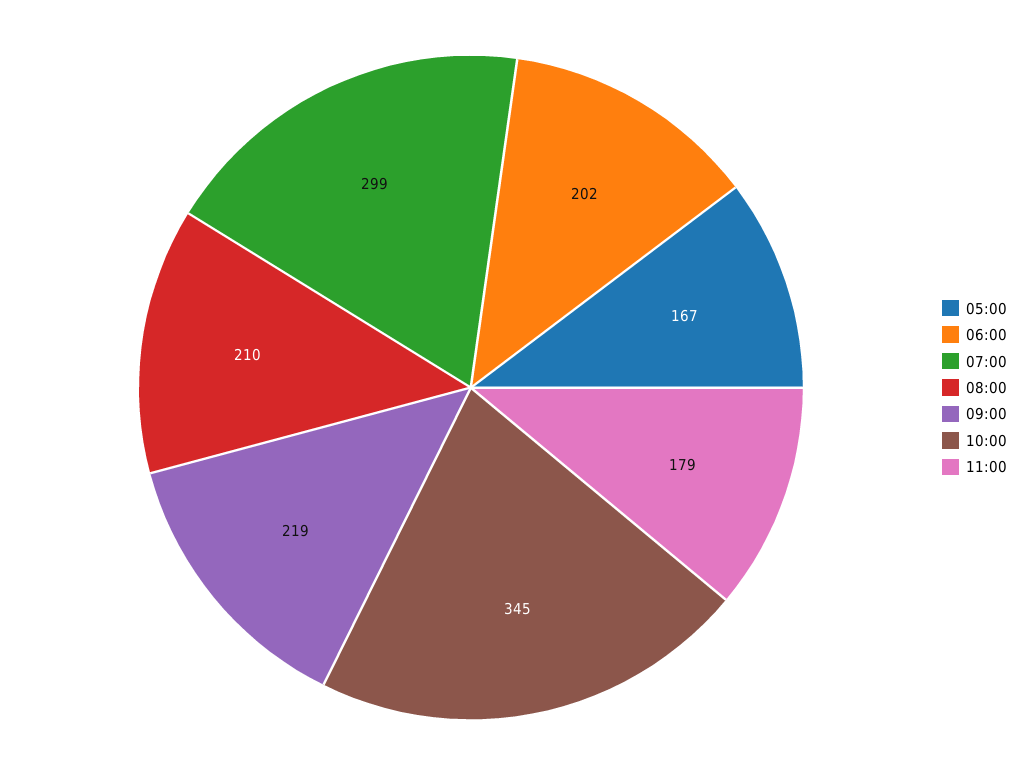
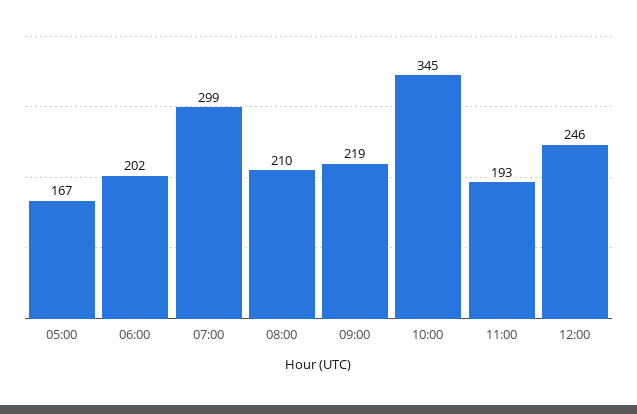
11:00: 179 -> 193
12:00: none -> 246

